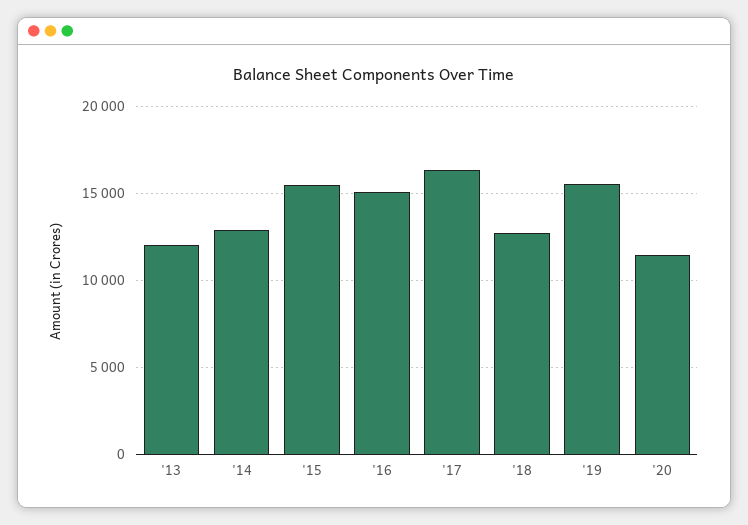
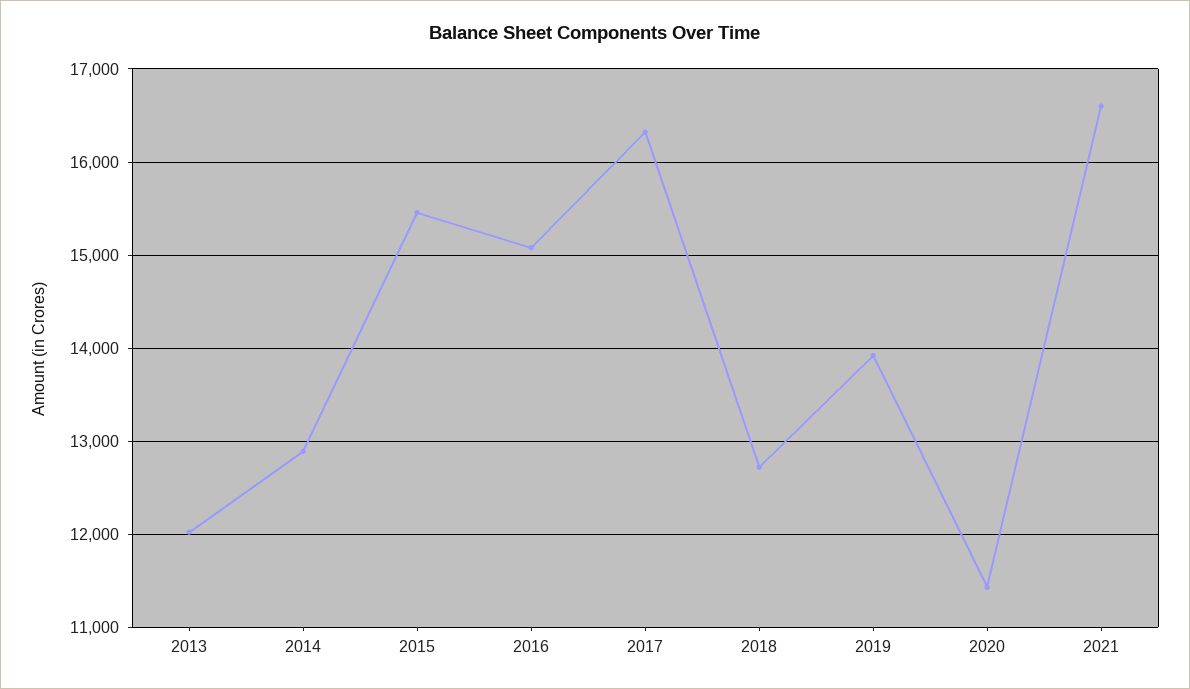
'19: 15500 -> 13900
2021: none -> 16600

